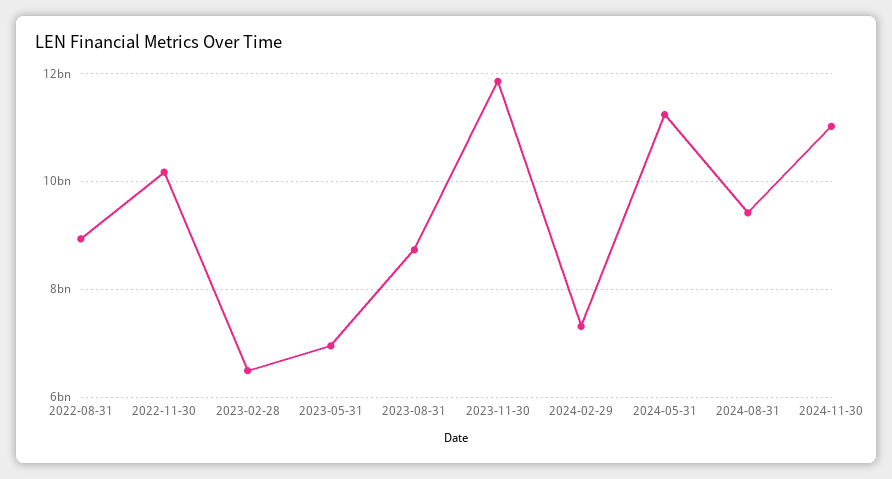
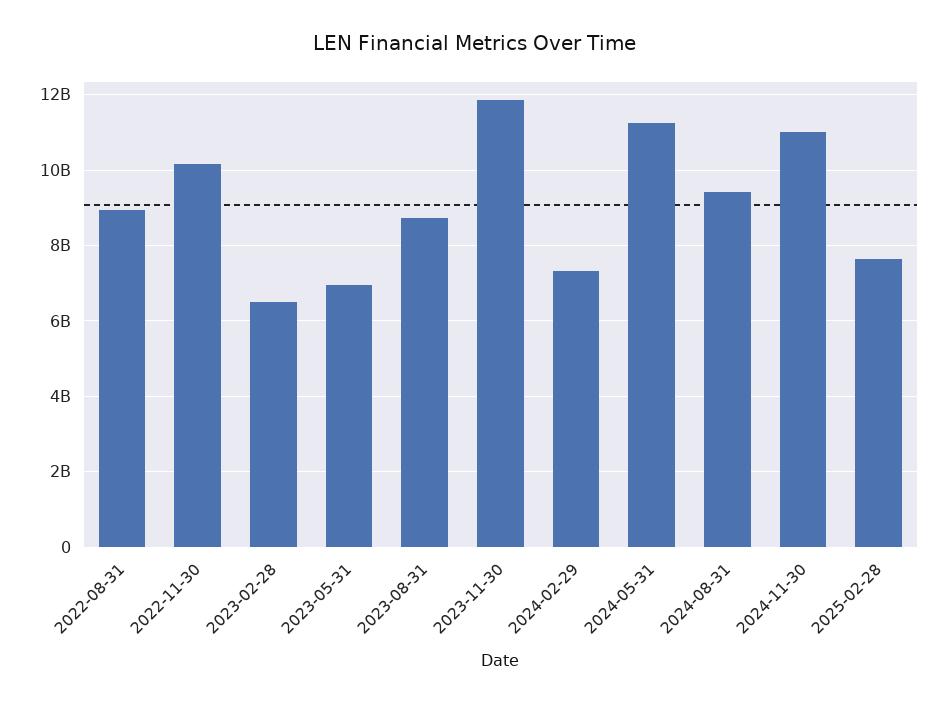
2025-02-28: none -> 7600000000

